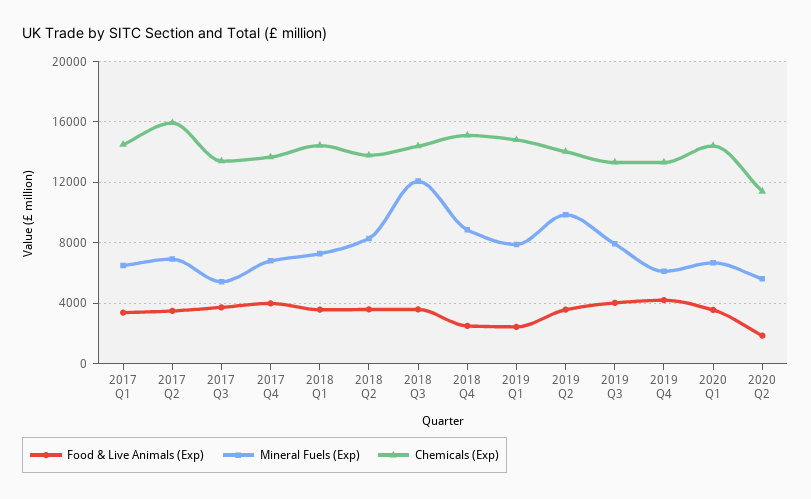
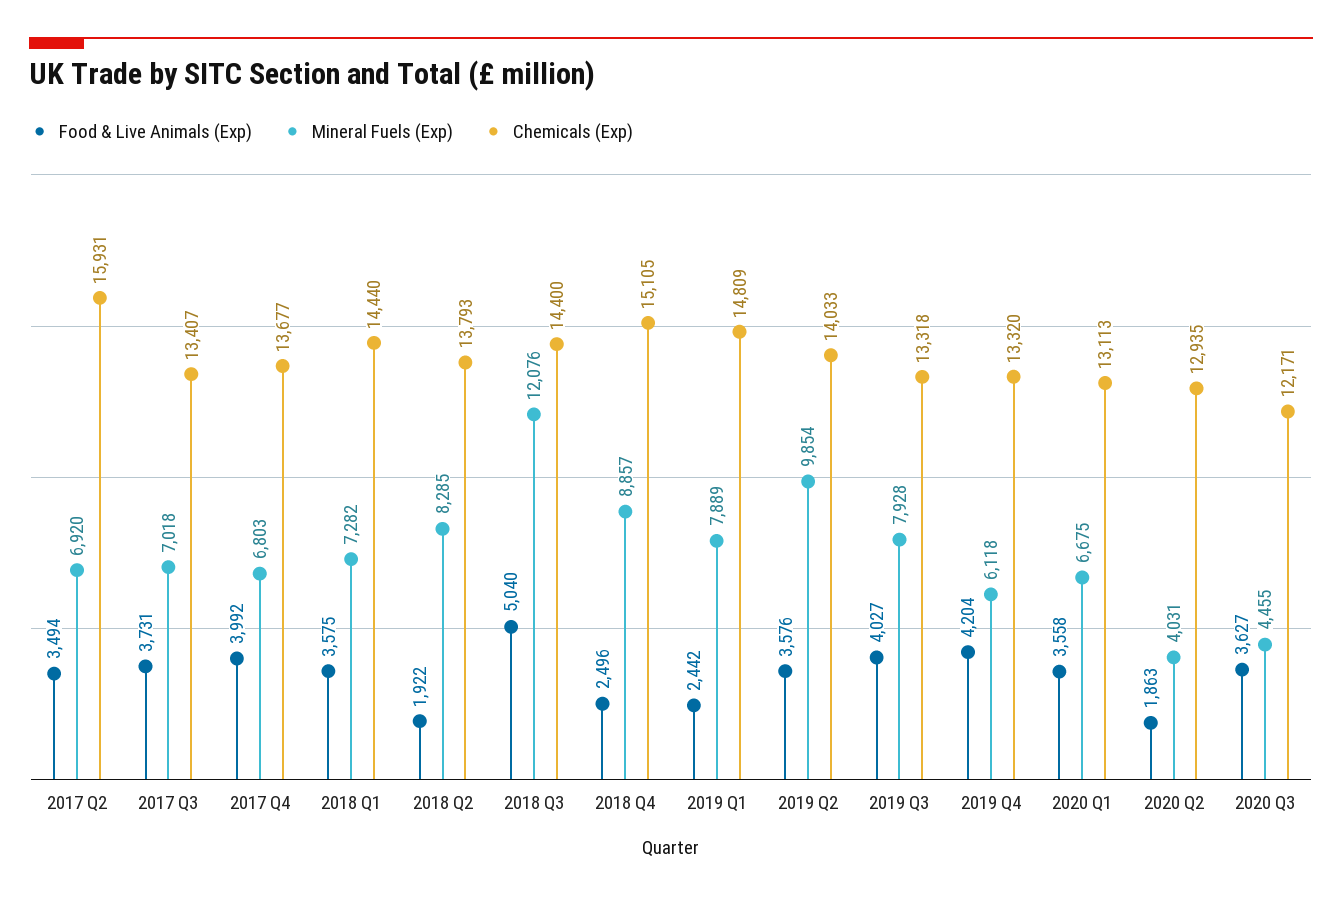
Food & Live Animals (Exp), 2017 Q1: 3500 -> none
Mineral Fuels (Exp), 2017 Q1: 6500 -> none
Chemicals (Exp), 2017 Q1: 14500 -> none
Mineral Fuels (Exp), 2017 Q3: 5500 -> 7018
Food & Live Animals (Exp), 2018 Q2: 3500 -> 1922
Food & Live Animals (Exp), 2018 Q3: 3500 -> 5040
Chemicals (Exp), 2020 Q1: 14500 -> 13113
Mineral Fuels (Exp), 2020 Q2: 5500 -> 4031
Chemicals (Exp), 2020 Q2: 11500 -> 12935
Food & Live Animals (Exp), 2020 Q3: none -> 3627
Mineral Fuels (Exp), 2020 Q3: none -> 4455
Chemicals (Exp), 2020 Q3: none -> 12171

